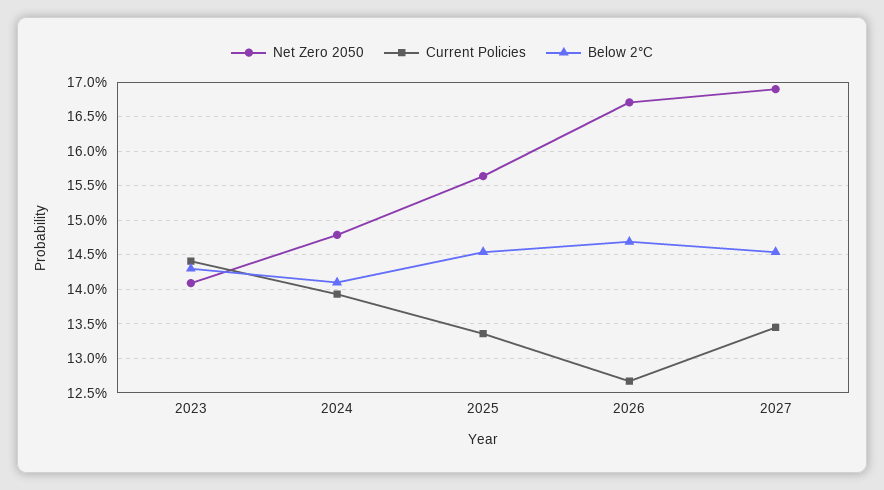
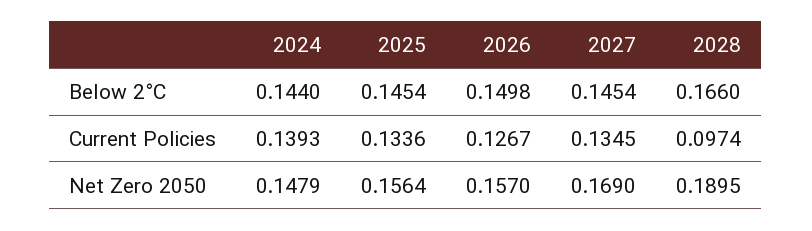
Net Zero 2050, 2023: 0.141 -> none
Current Policies, 2023: 0.144 -> none
Below 2°C, 2023: 0.143 -> none
Below 2°C, 2024: 0.141 -> 0.144
Net Zero 2050, 2026: 0.167 -> 0.157
Below 2°C, 2026: 0.147 -> 0.1498
Below 2°C, 2028: none -> 0.166
Current Policies, 2028: none -> 0.0974
Net Zero 2050, 2028: none -> 0.1895

